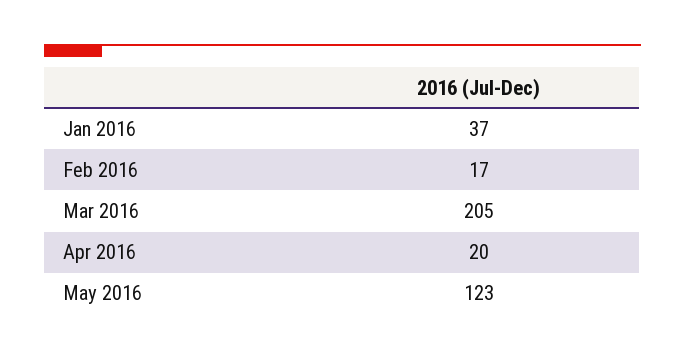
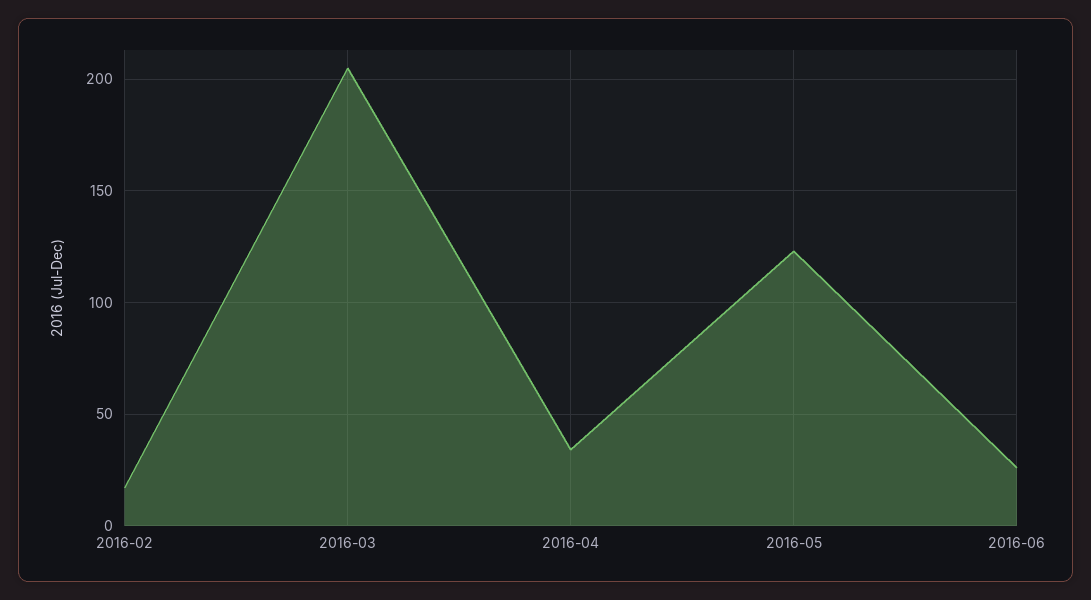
Jan 2016: 37 -> none
Apr 2016: 20 -> 35
2016-06: none -> 25

